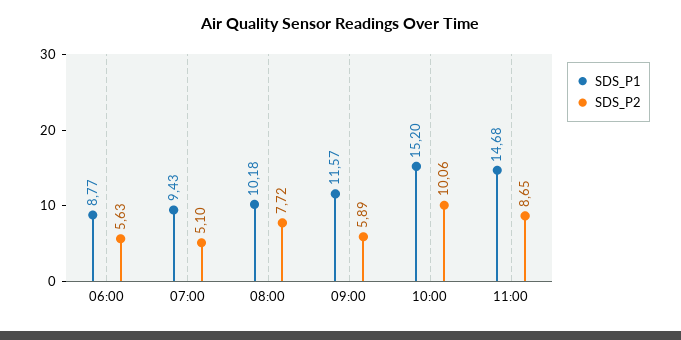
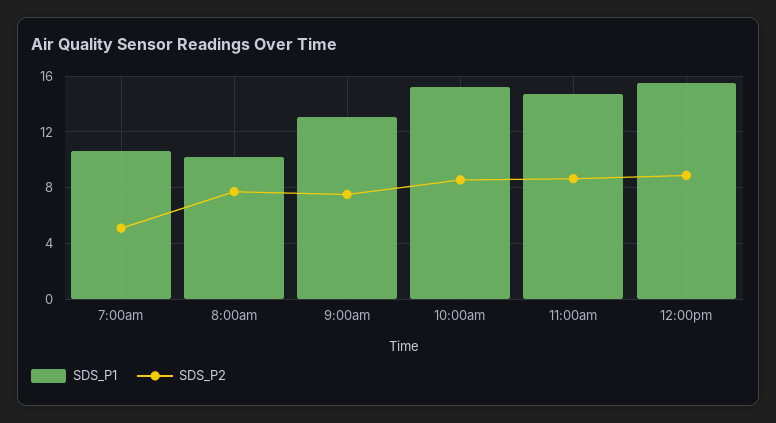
SDS_P1, 06:00: 8.77 -> none
SDS_P2, 06:00: 5.63 -> none
SDS_P1, 07:00: 9.43 -> 10.5
SDS_P1, 09:00: 11.57 -> 13
SDS_P2, 09:00: 5.89 -> 7.5
SDS_P2, 10:00: 10.06 -> 8.5
SDS_P1, 12:00pm: none -> 15.5
SDS_P2, 12:00pm: none -> 9

